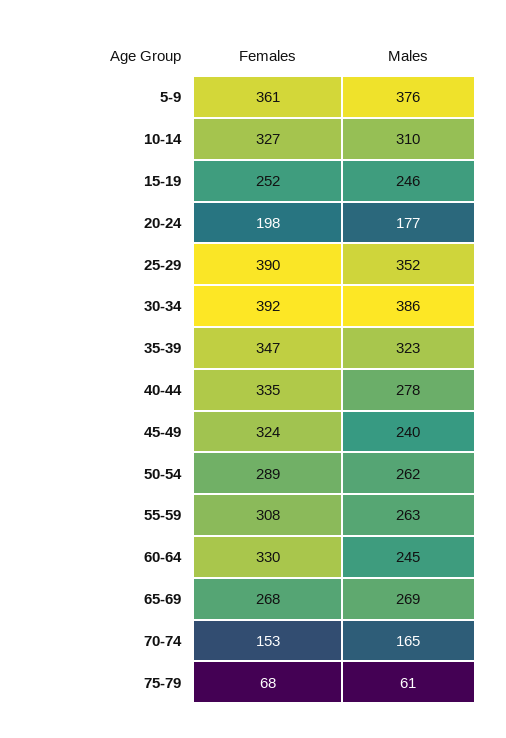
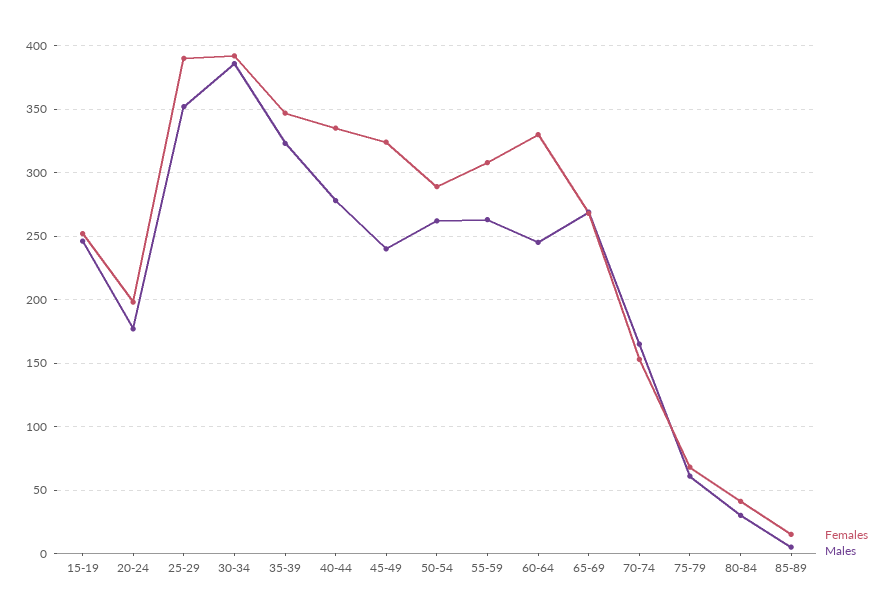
Females, 5-9: 361 -> none
Males, 5-9: 376 -> none
Females, 10-14: 327 -> none
Males, 10-14: 310 -> none
Females, 80-84: none -> 40
Males, 80-84: none -> 30
Females, 85-89: none -> 15
Males, 85-89: none -> 5

